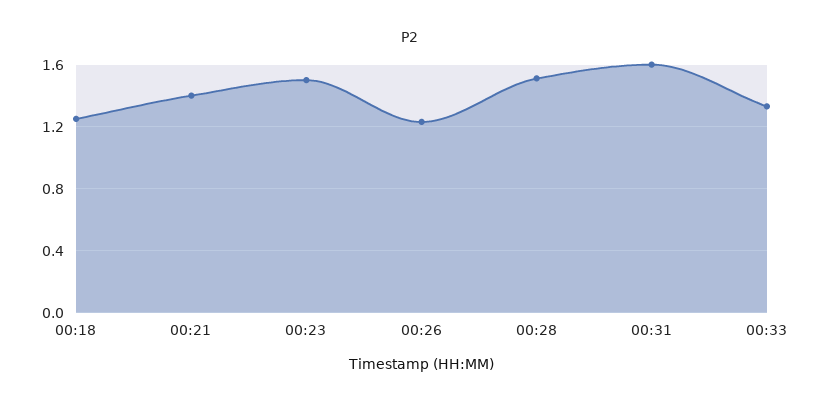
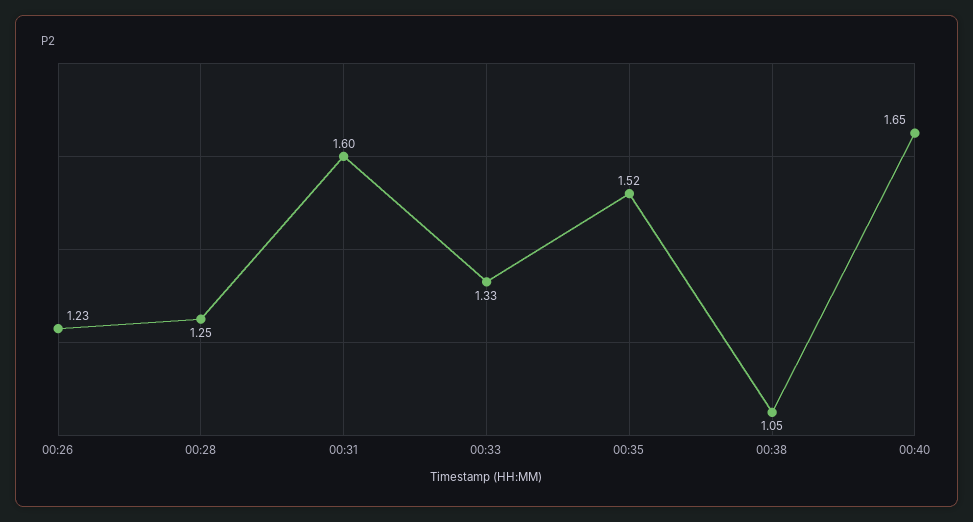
00:18: 1.25 -> none
00:21: 1.4 -> none
00:23: 1.5 -> none
00:28: 1.5 -> 1.25
00:35: none -> 1.52
00:38: none -> 1.05
00:40: none -> 1.65

